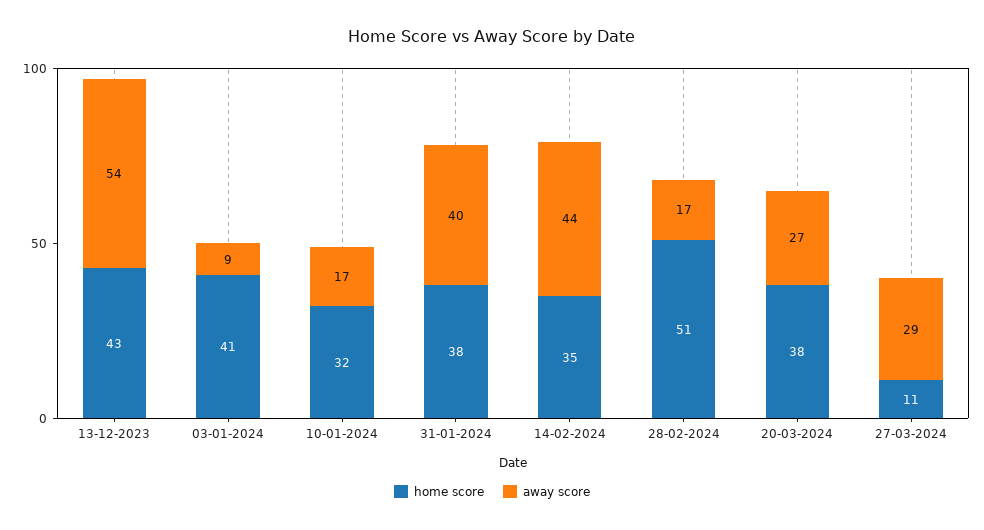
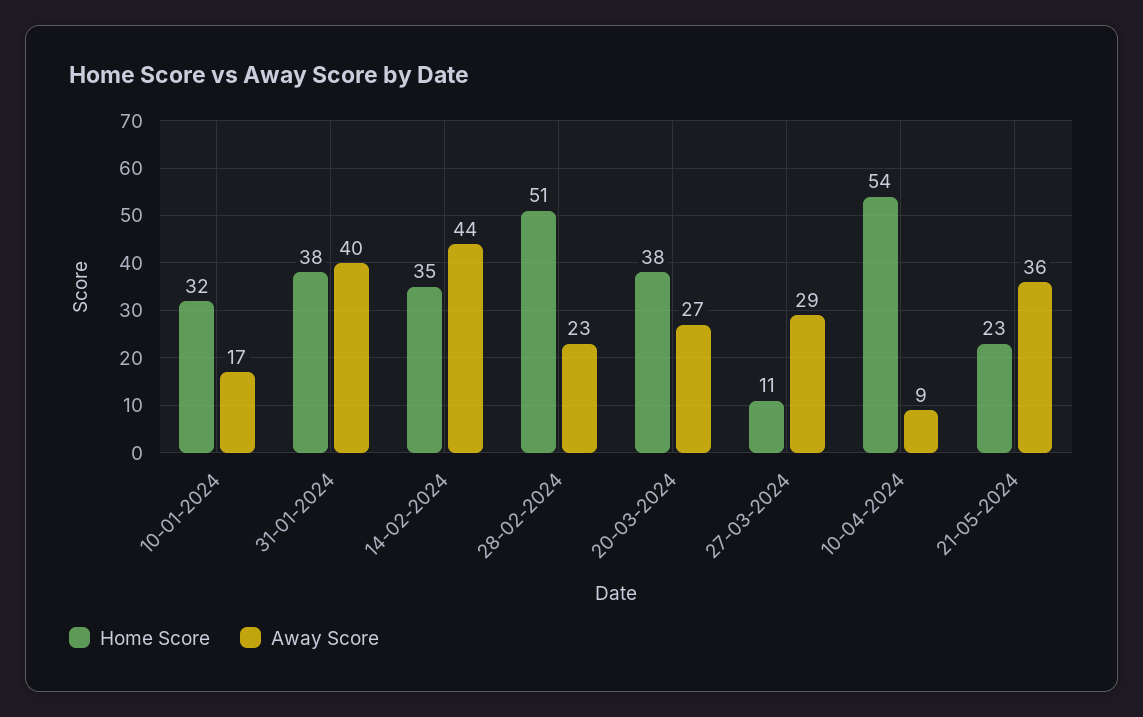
home score, 13-12-2023: 43 -> none
away score, 13-12-2023: 54 -> none
home score, 03-01-2024: 41 -> none
away score, 03-01-2024: 9 -> none
away score, 28-02-2024: 17 -> 23
home score, 10-04-2024: none -> 54
away score, 10-04-2024: none -> 9
home score, 21-05-2024: none -> 23
away score, 21-05-2024: none -> 36

